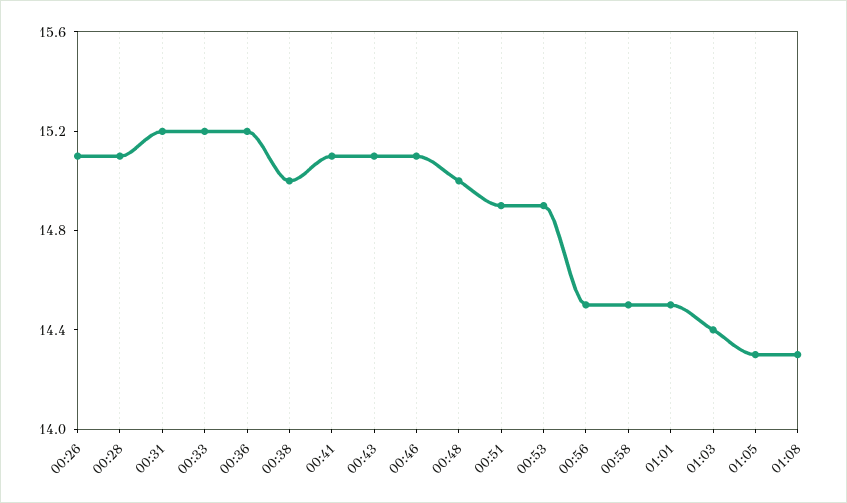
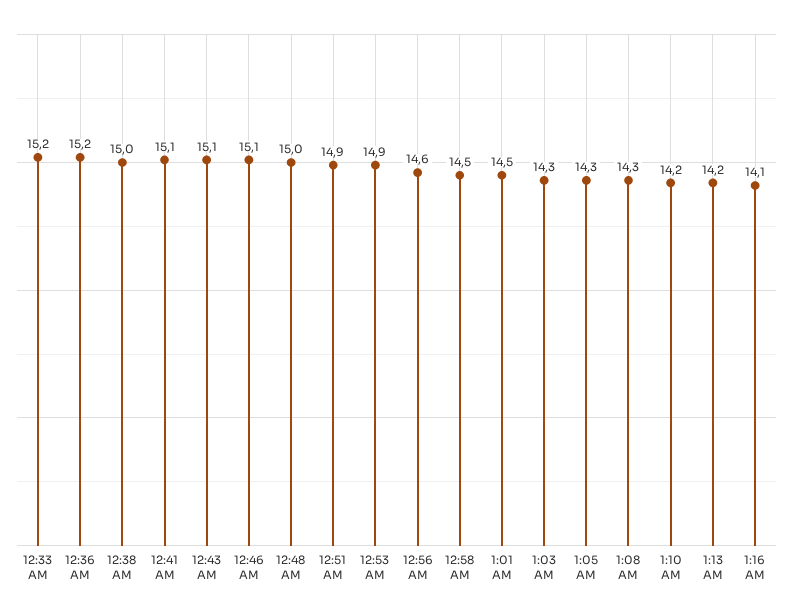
00:26: 15.1 -> none
00:28: 15.1 -> none
00:31: 15.2 -> none
00:56: 14.5 -> 14.6
01:03: 14.4 -> 14.3
1:10 AM: none -> 14.2
1:13 AM: none -> 14.2
1:16 AM: none -> 14.1

